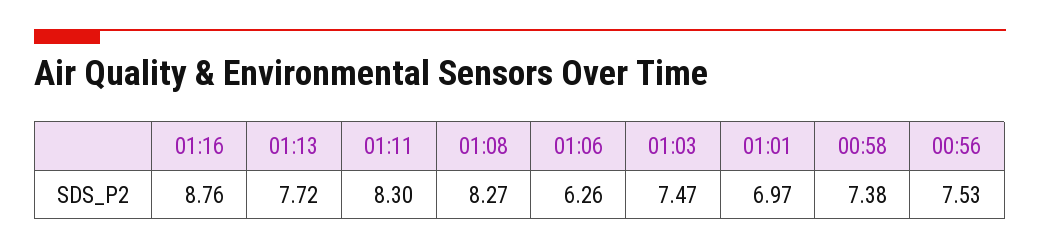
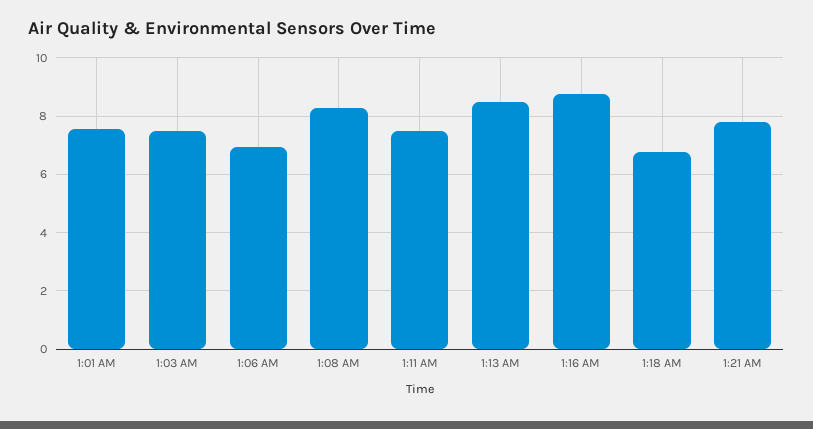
01:13: 7.72 -> 8.5
01:11: 8.3 -> 7.5
01:06: 6.26 -> 7
01:01: 6.97 -> 7.5
00:58: 7.38 -> none
00:56: 7.53 -> none
1:18 AM: none -> 6.75
1:21 AM: none -> 7.75

